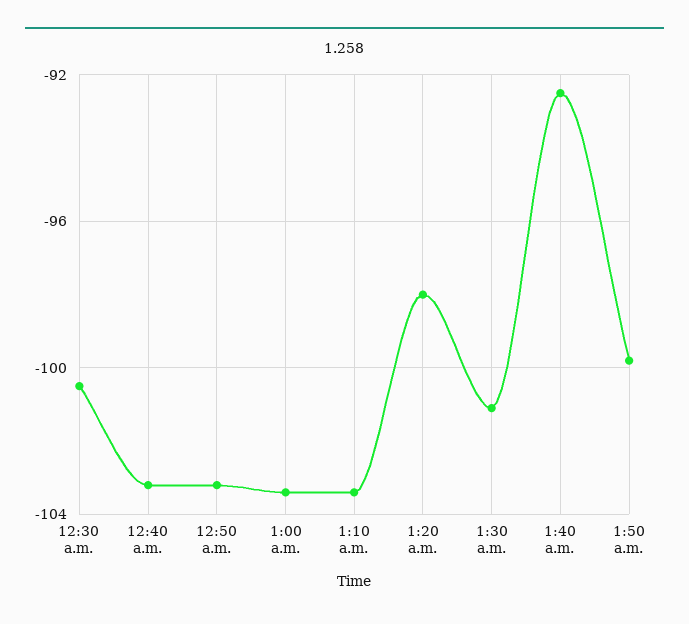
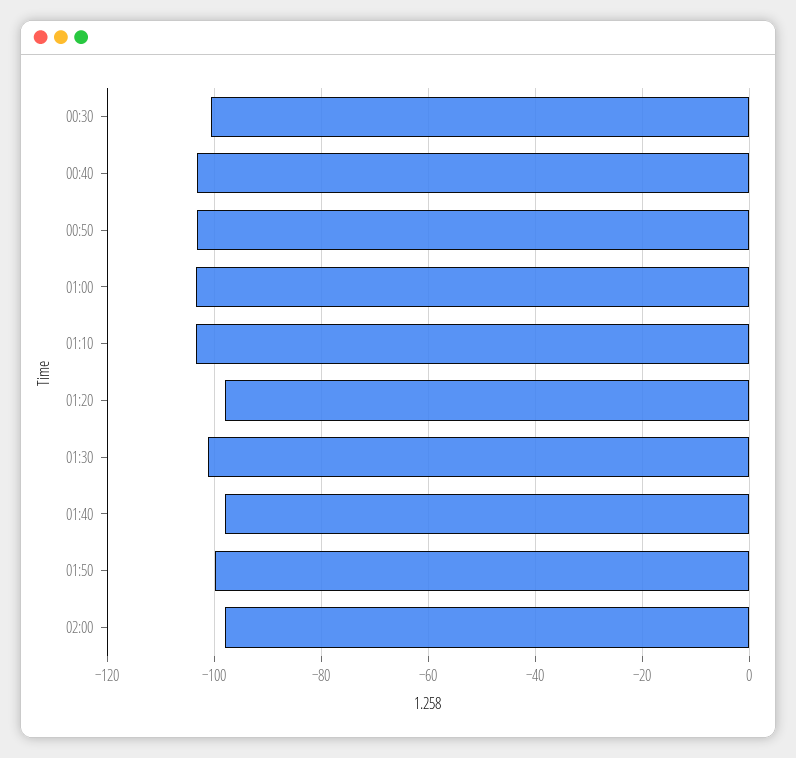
1:40 a.m.: -92.5 -> -98
02:00: none -> -98

